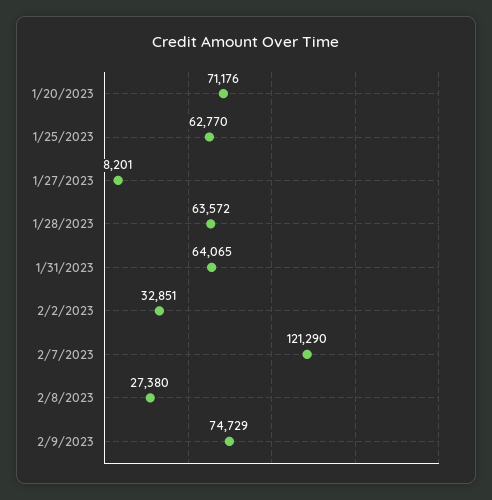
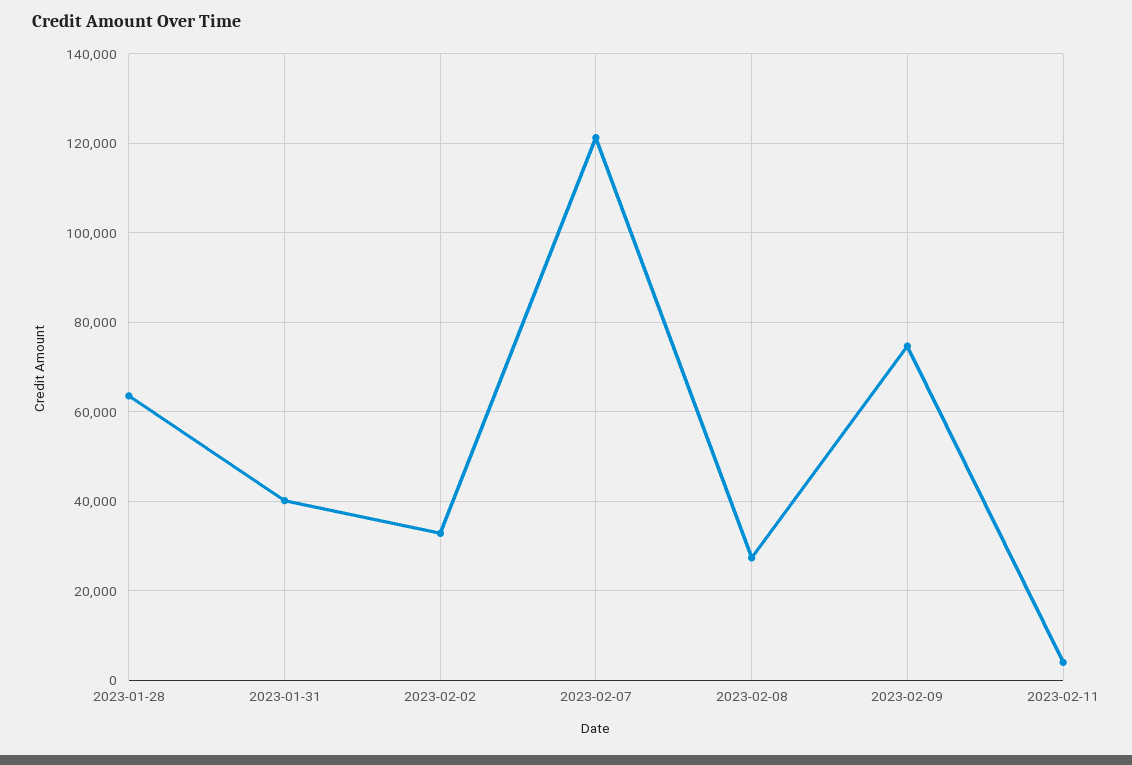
1/20/2023: 71176 -> none
1/25/2023: 62770 -> none
1/27/2023: 8201 -> none
1/31/2023: 64065 -> 40000
2023-02-11: none -> 4000

